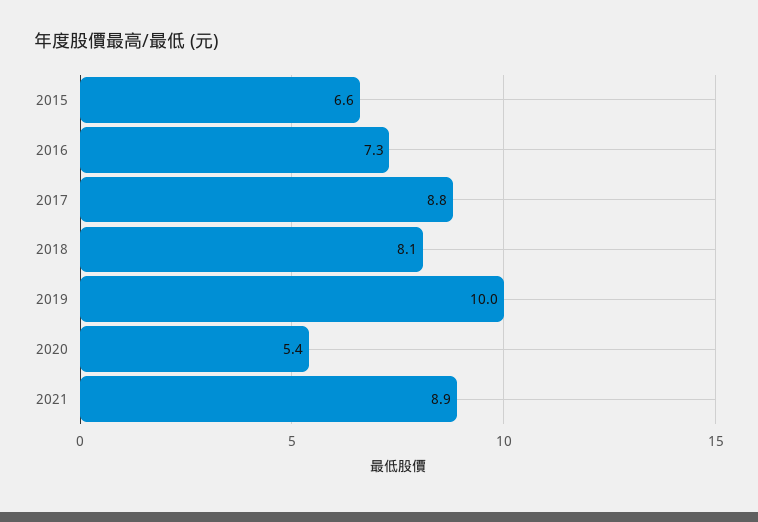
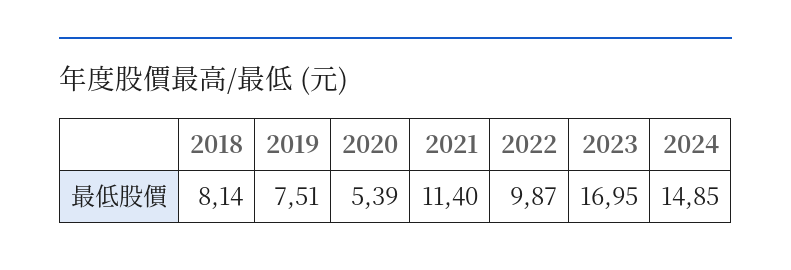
2015: 6.6 -> none
2016: 7.3 -> none
2017: 8.8 -> none
2019: 10 -> 7.51
2021: 8.9 -> 11.4
2022: none -> 9.87
2023: none -> 16.95
2024: none -> 14.85

